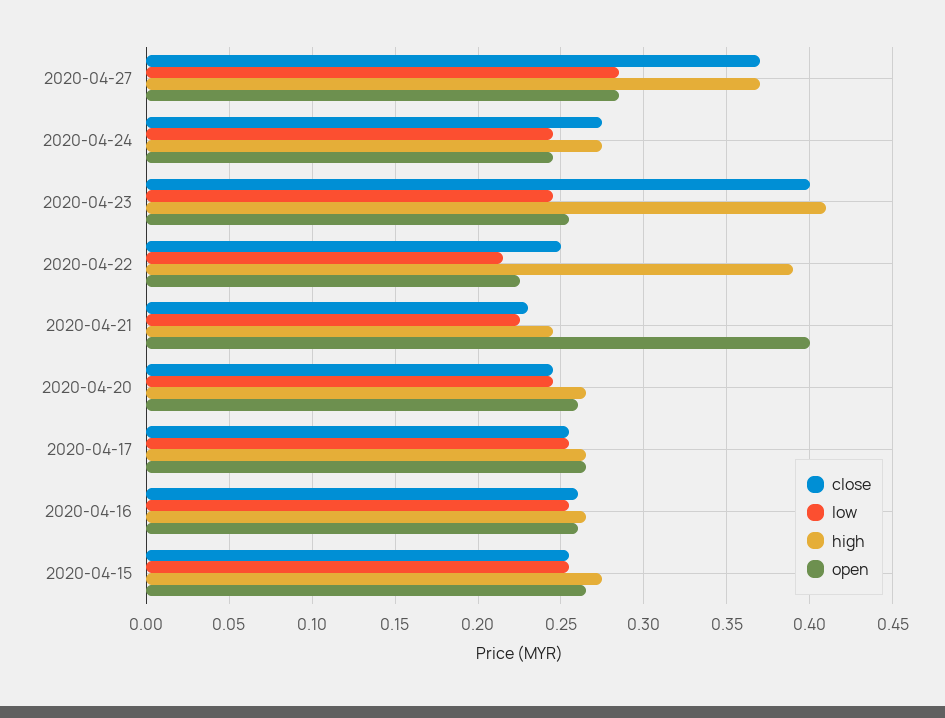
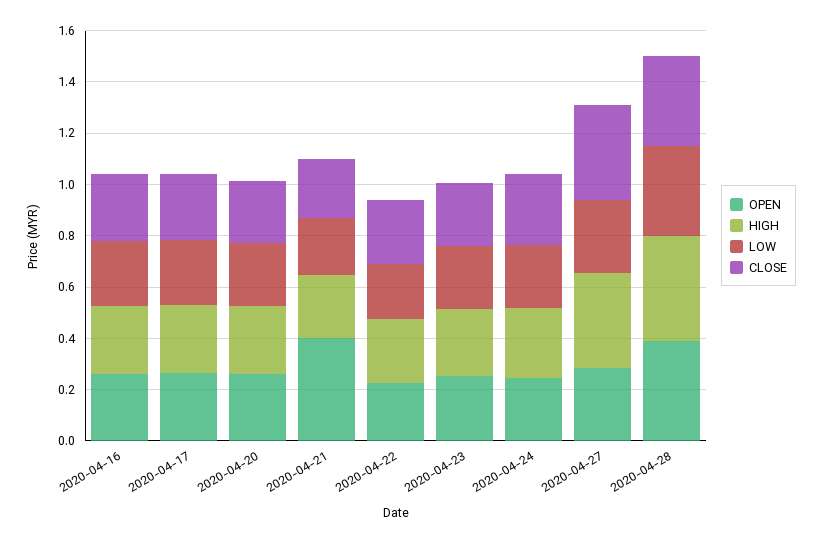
close, 2020-04-23: 0.4 -> 0.25
high, 2020-04-23: 0.41 -> 0.25
high, 2020-04-22: 0.39 -> 0.25
close, 2020-04-15: 0.255 -> none
low, 2020-04-15: 0.255 -> none
high, 2020-04-15: 0.275 -> none
open, 2020-04-15: 0.265 -> none
open, 2020-04-28: none -> 0.4
high, 2020-04-28: none -> 0.4
low, 2020-04-28: none -> 0.35
close, 2020-04-28: none -> 0.35

